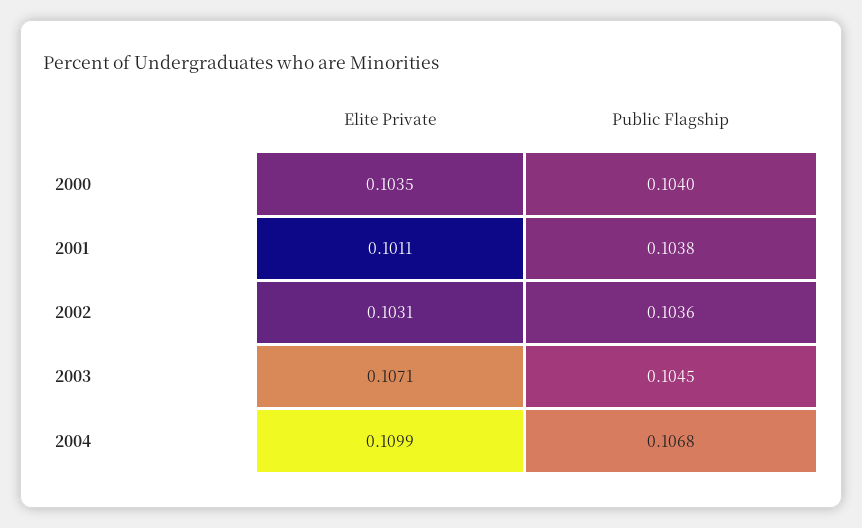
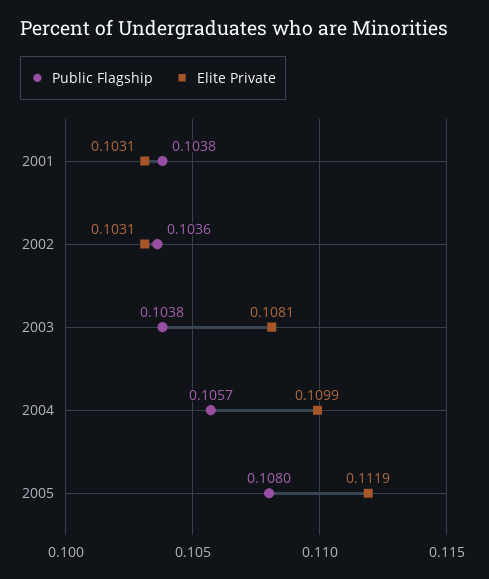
Elite Private, 2000: 0.1035 -> none
Public Flagship, 2000: 0.104 -> none
Elite Private, 2001: 0.1011 -> 0.1031
Elite Private, 2003: 0.1071 -> 0.1081
Public Flagship, 2003: 0.1045 -> 0.1038
Public Flagship, 2004: 0.1068 -> 0.1057
Public Flagship, 2005: none -> 0.108
Elite Private, 2005: none -> 0.1119

